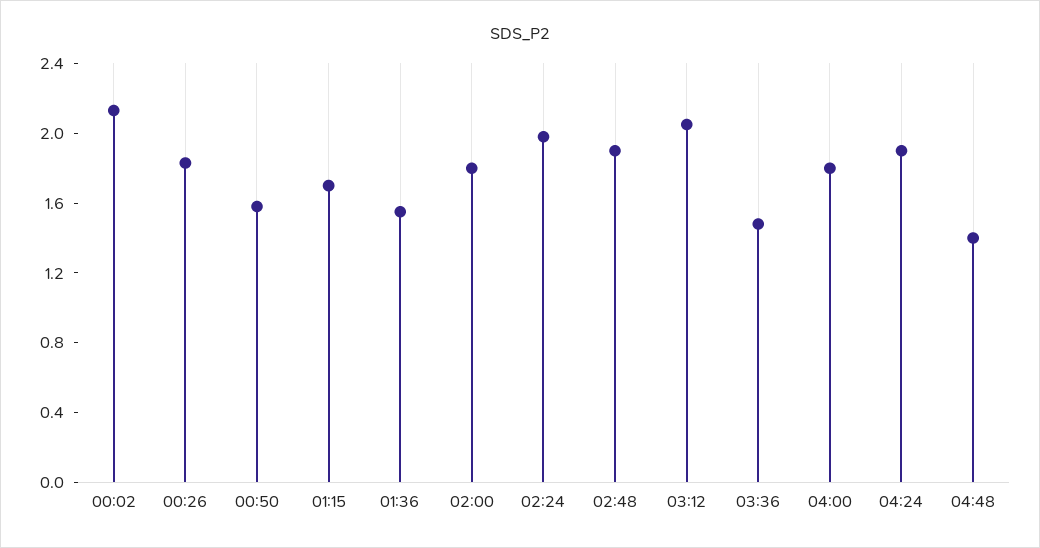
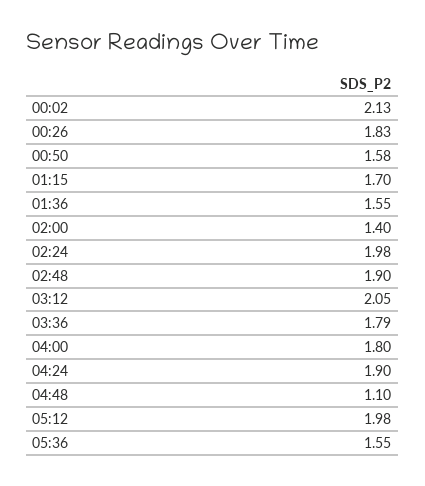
02:00: 1.8 -> 1.4
03:36: 1.5 -> 1.79
04:48: 1.4 -> 1.1
05:12: none -> 1.98
05:36: none -> 1.55

